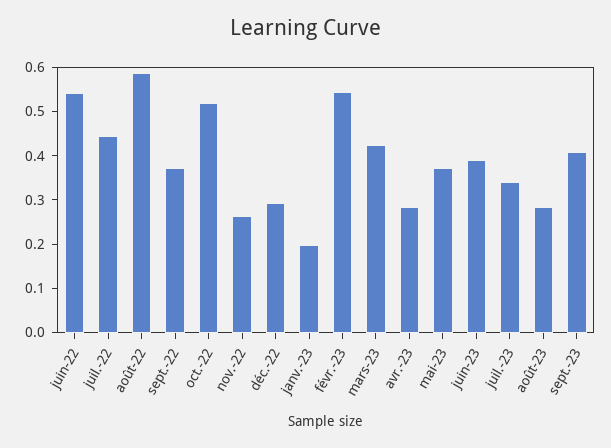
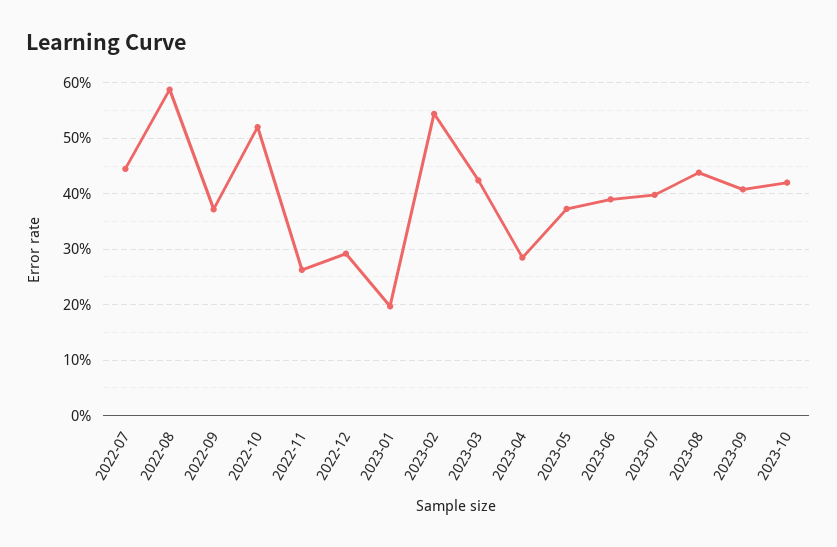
juin-22: 0.54 -> none
juil.-23: 0.34 -> 0.4
août-23: 0.28 -> 0.44
2023-10: none -> 0.42

